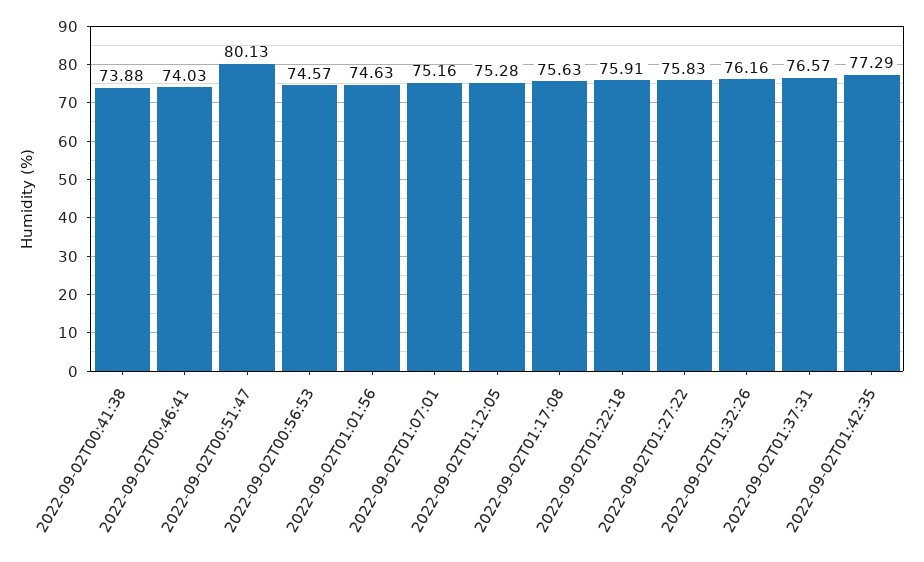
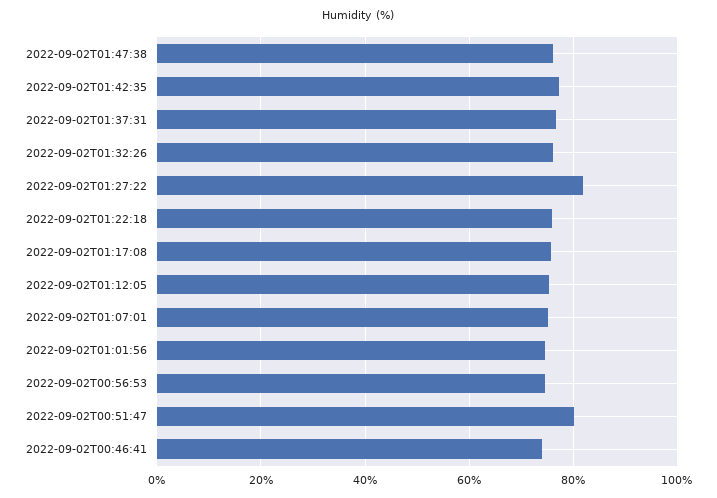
2022-09-02T00:41:38: 73.88 -> none
2022-09-02T01:27:22: 75.83 -> 82
2022-09-02T01:47:38: none -> 76

